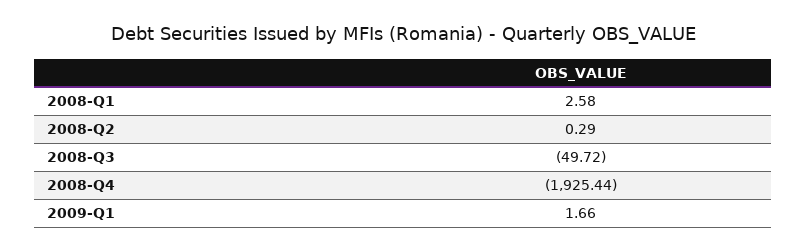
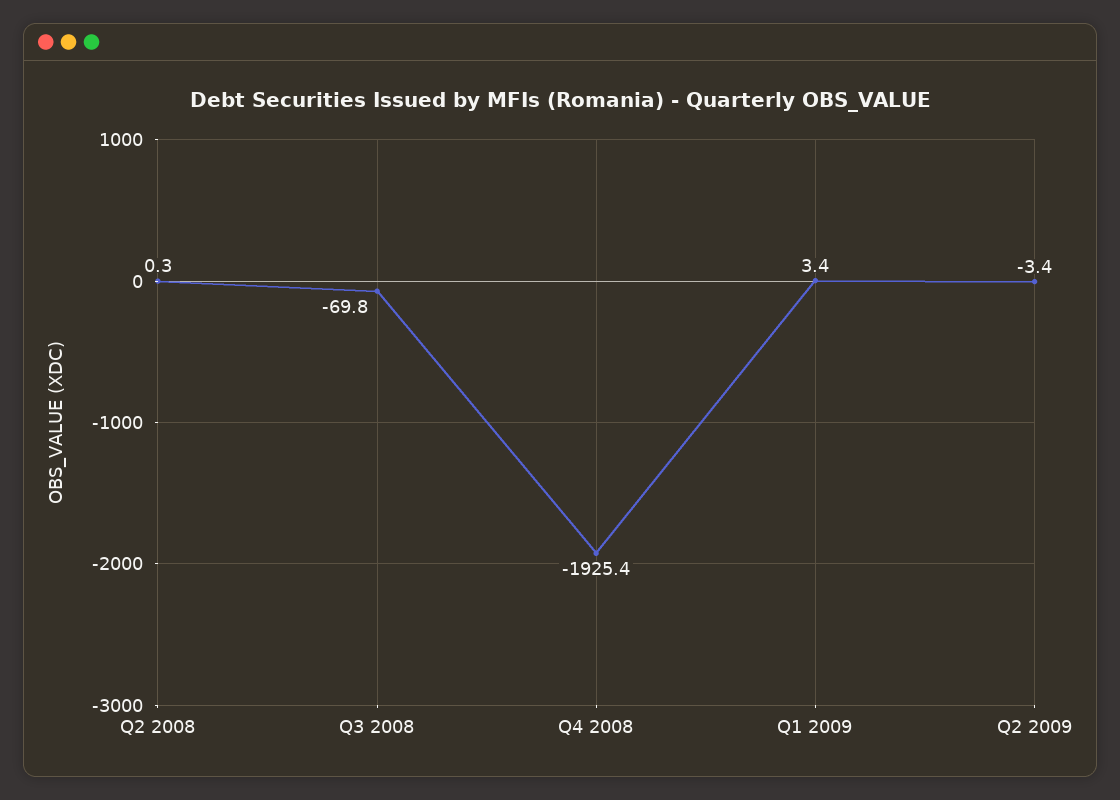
2008-Q1: 2.58 -> none
2008-Q3: -49.72 -> -69.8
2009-Q1: 1.66 -> 3.4
Q2 2009: none -> -3.4

